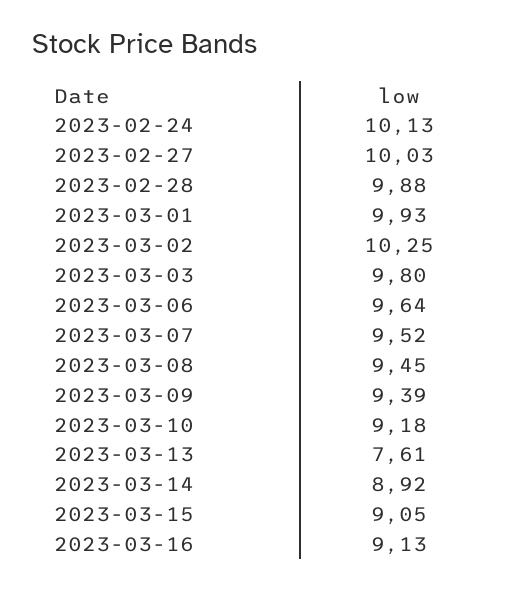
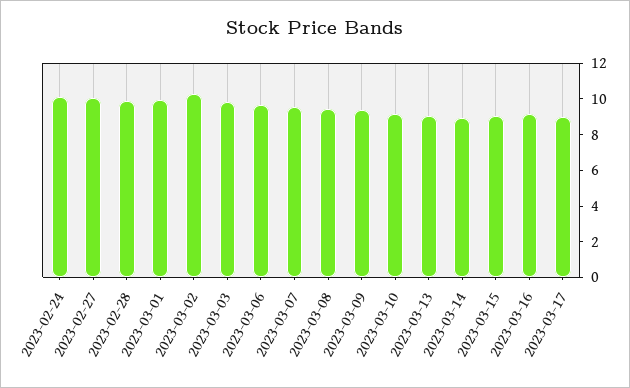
2023-03-13: 7.61 -> 9
2023-03-17: none -> 9

